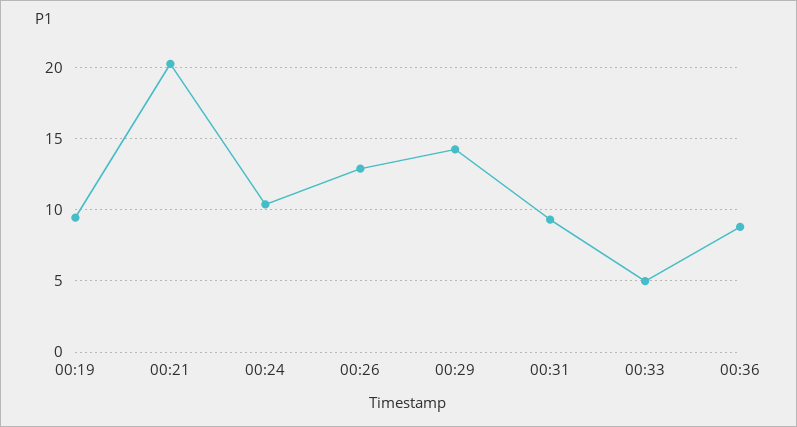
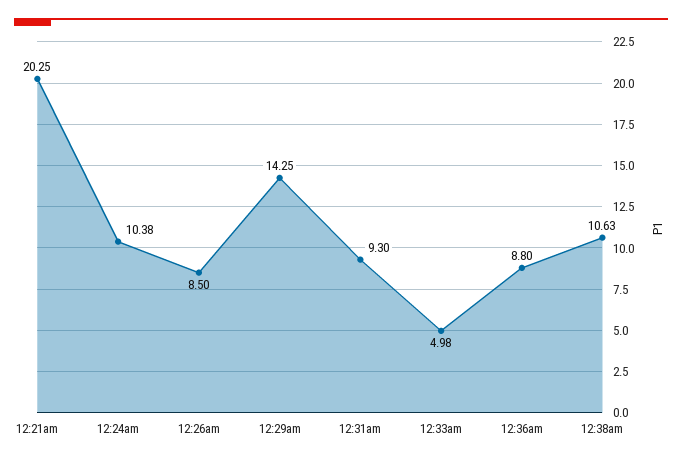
00:19: 9.5 -> none
00:26: 13 -> 8.5
12:38am: none -> 10.63

